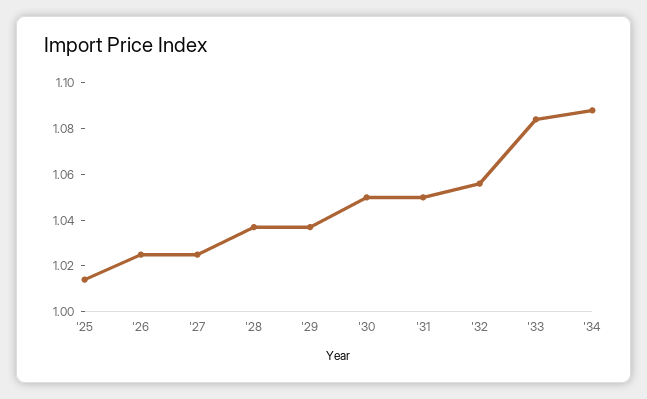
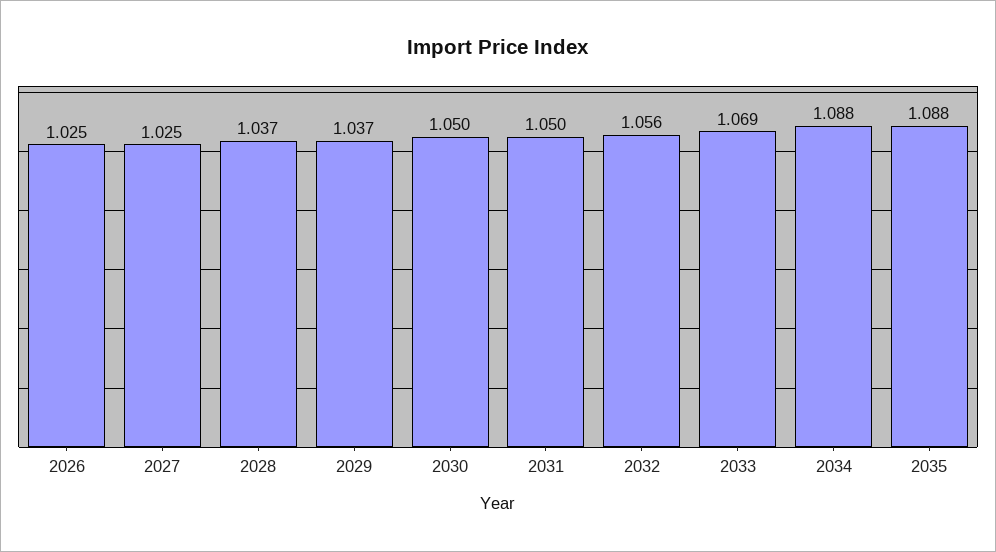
'25: 1.015 -> none
'33: 1.085 -> 1.069
2035: none -> 1.088

